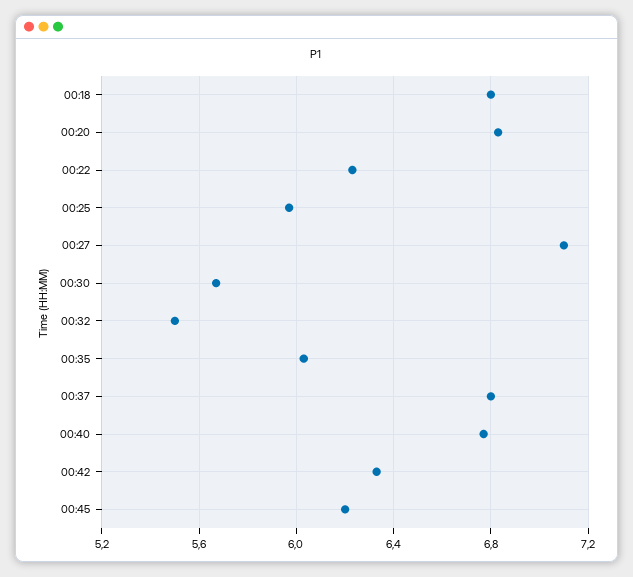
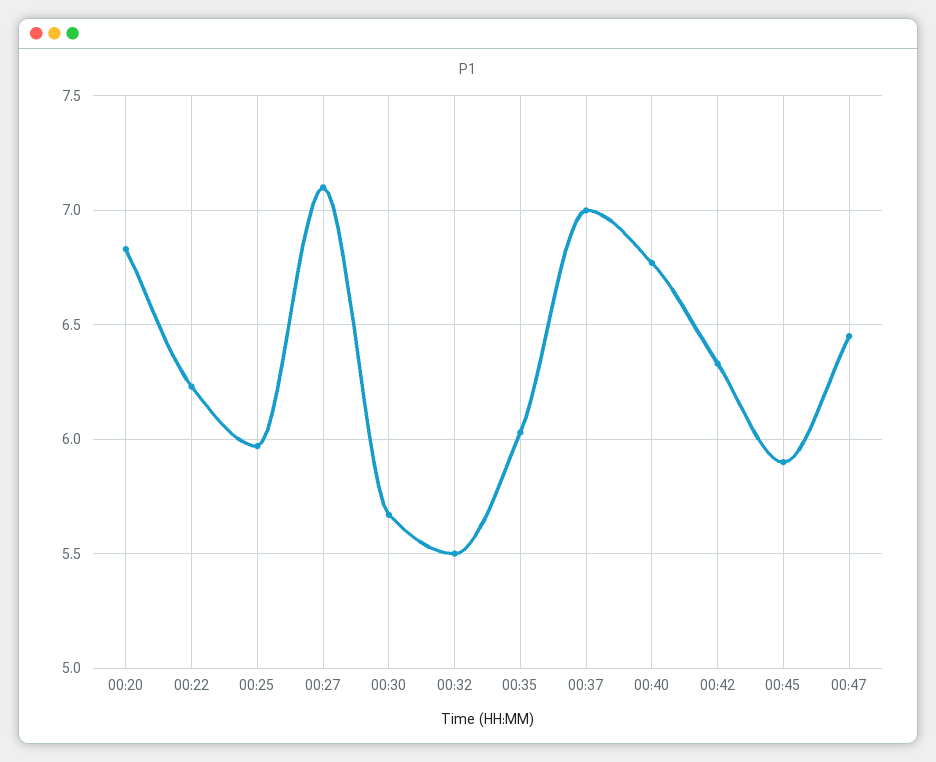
00:18: 6.8 -> none
00:37: 6.8 -> 7
00:45: 6.2 -> 5.9
00:47: none -> 6.45

